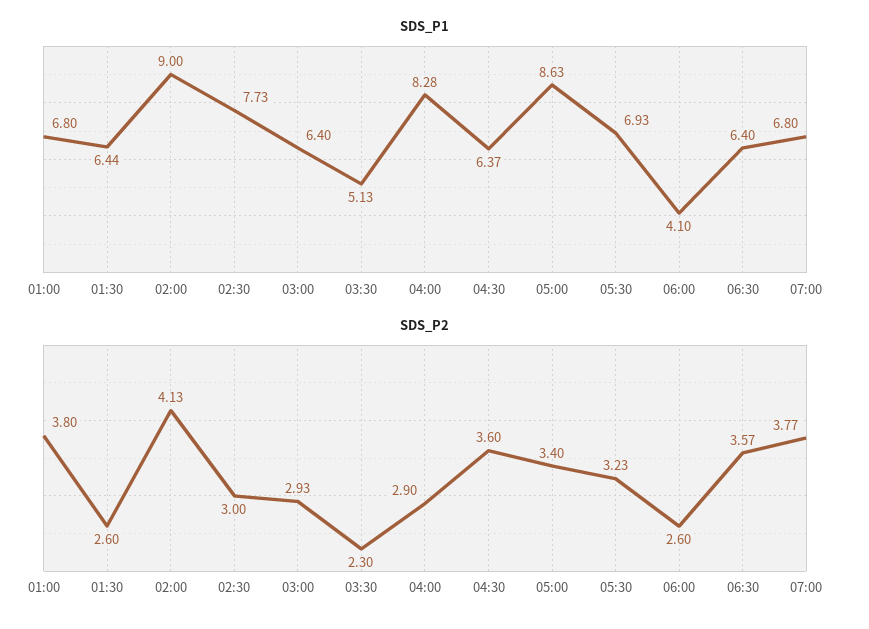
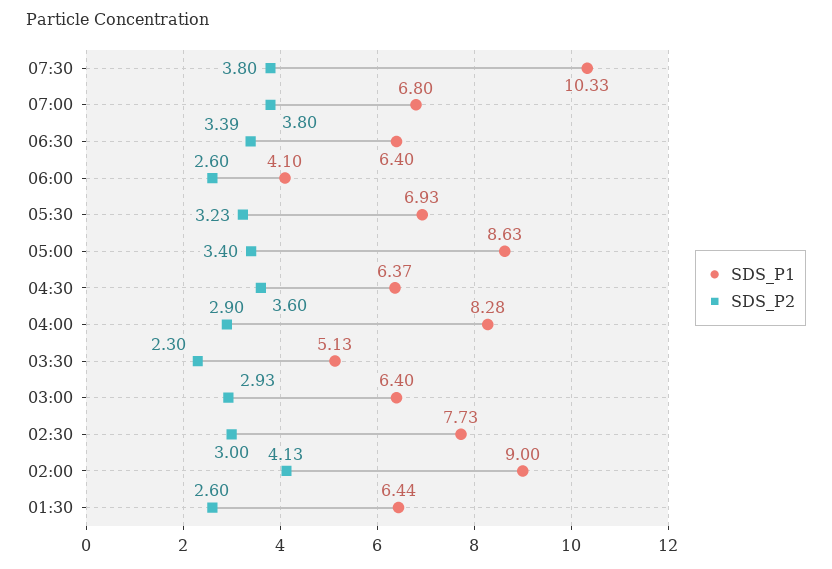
SDS_P1, 01:00: 6.8 -> none
SDS_P2, 01:00: 3.8 -> none
SDS_P2, 06:30: 3.57 -> 3.39
SDS_P2, 07:00: 3.77 -> 3.8
SDS_P1, 07:30: none -> 10.33
SDS_P2, 07:30: none -> 3.8

